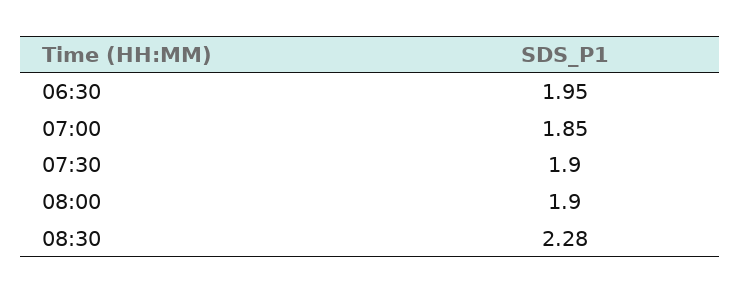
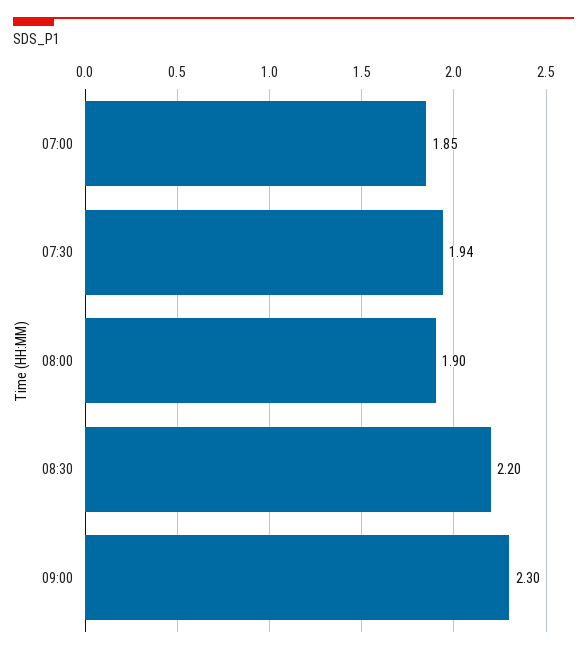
06:30: 1.95 -> none
07:30: 1.9 -> 1.94
08:30: 2.28 -> 2.2
09:00: none -> 2.3

